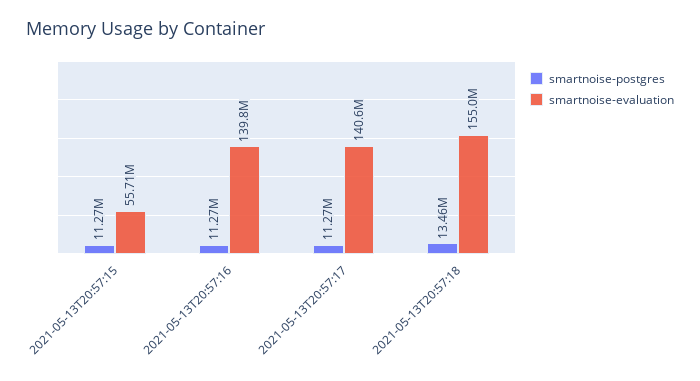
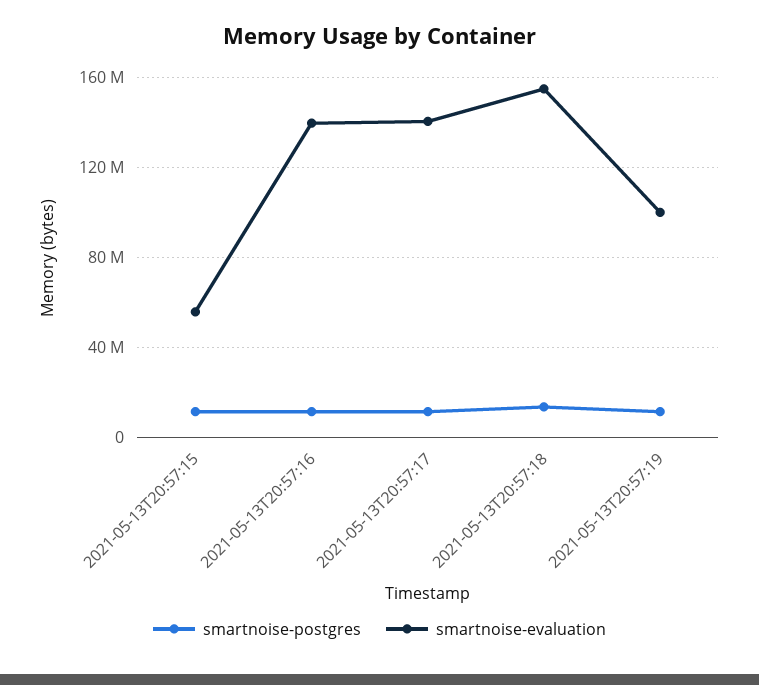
smartnoise-postgres, 2021-05-13T20:57:19: none -> 10000000
smartnoise-evaluation, 2021-05-13T20:57:19: none -> 100000000

